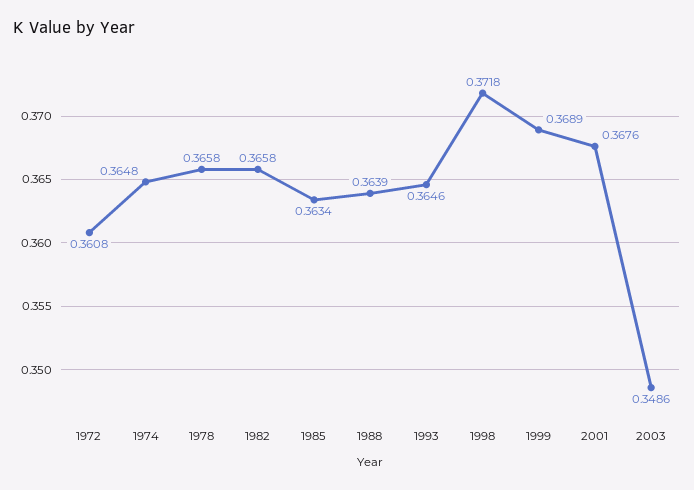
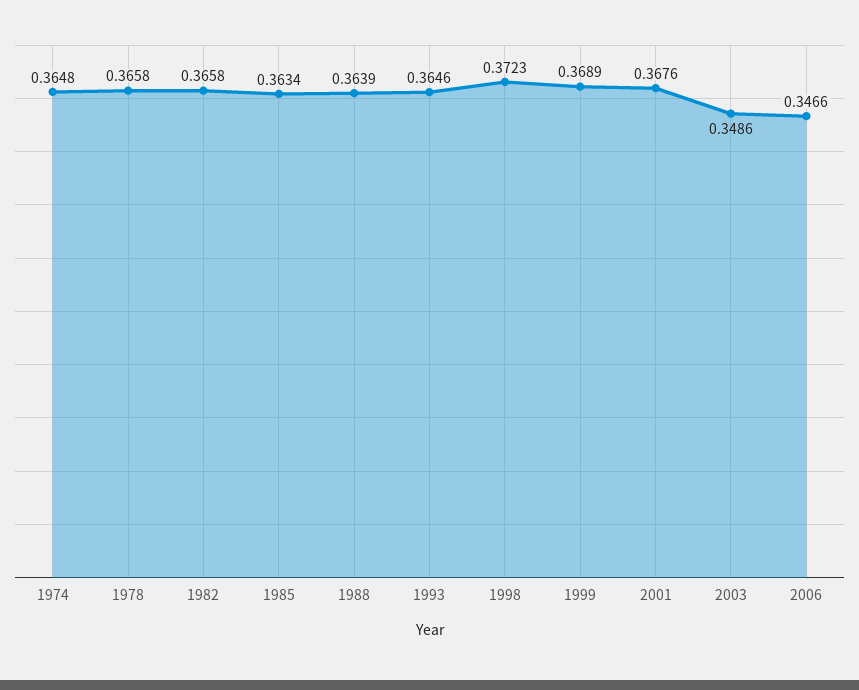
1972: 0.3608 -> none
1998: 0.3718 -> 0.3723
2006: none -> 0.3466

